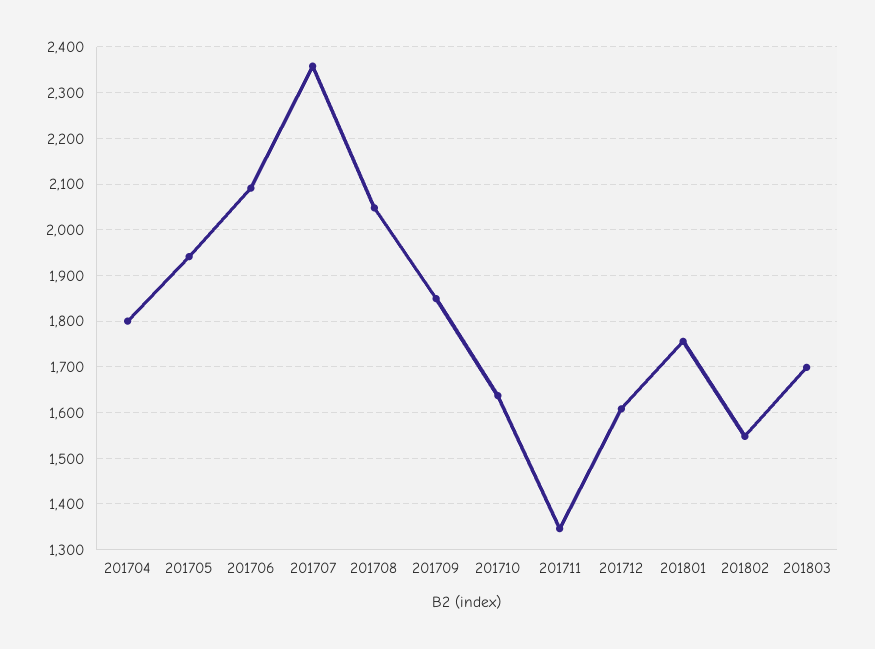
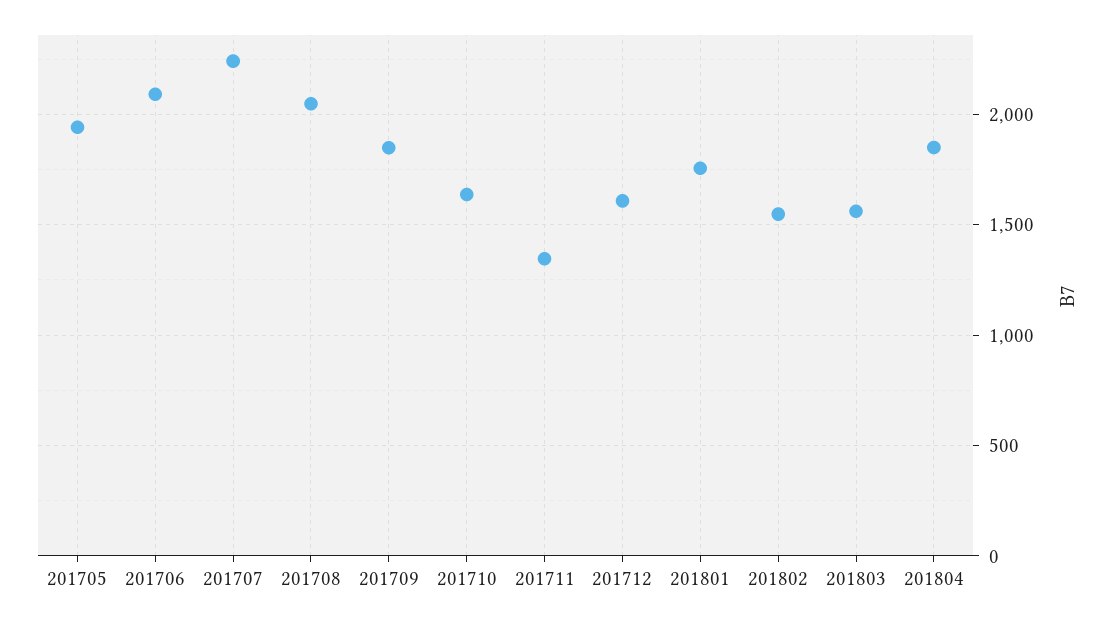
201704: 1800 -> none
201707: 2360 -> 2250
201803: 1700 -> 1550
201804: none -> 1850

